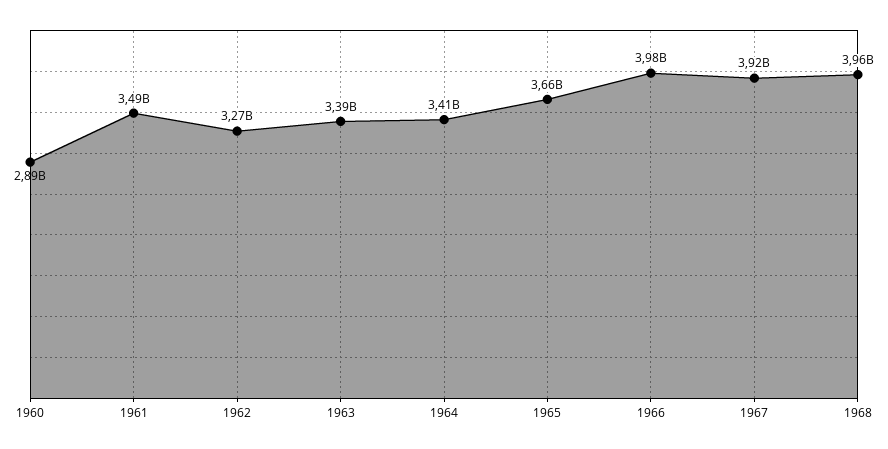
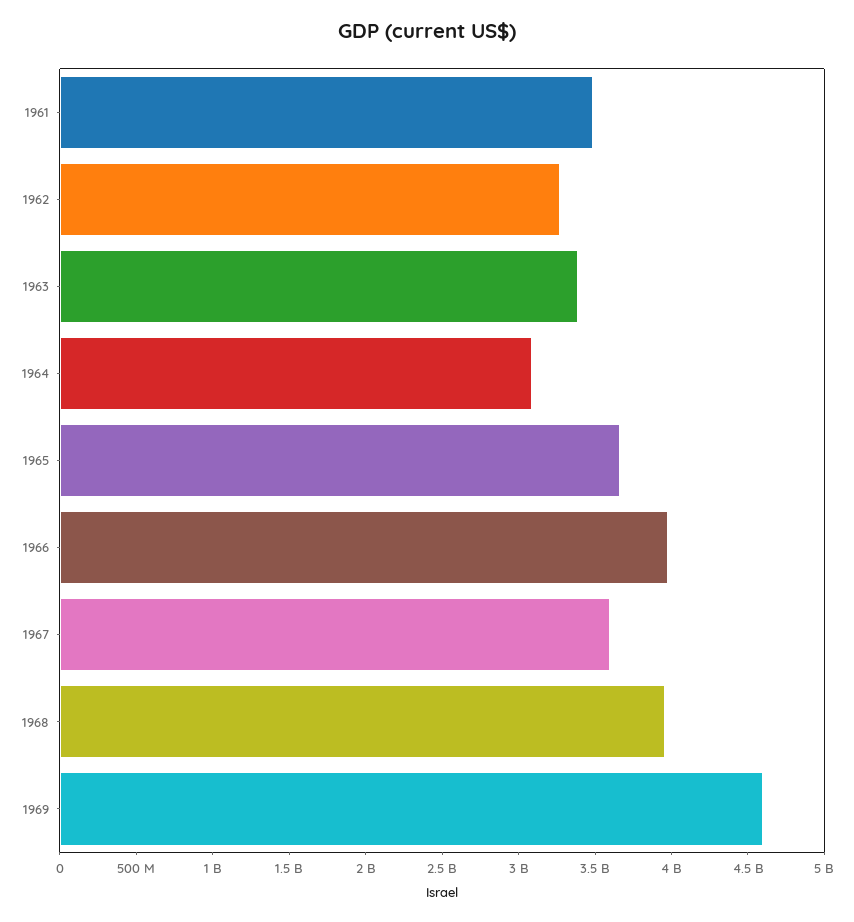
1960: 2890000000 -> none
1964: 3410000000 -> 3100000000
1967: 3920000000 -> 3600000000
1969: none -> 4600000000

